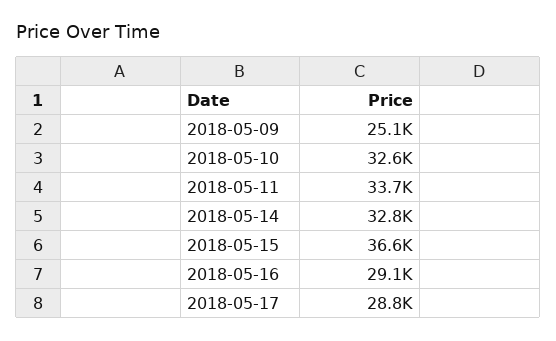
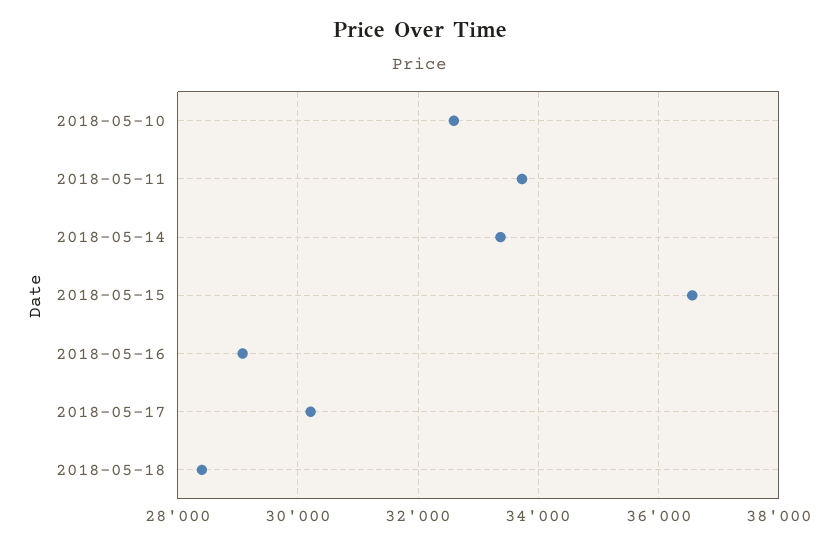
2018-05-09: 25100 -> none
2018-05-14: 32800 -> 33400
2018-05-17: 28800 -> 30200
2018-05-18: none -> 28400

